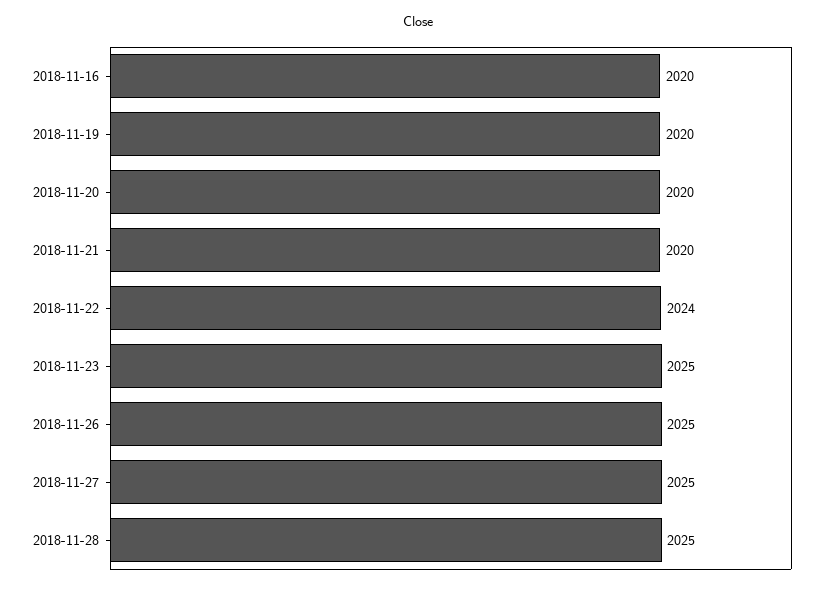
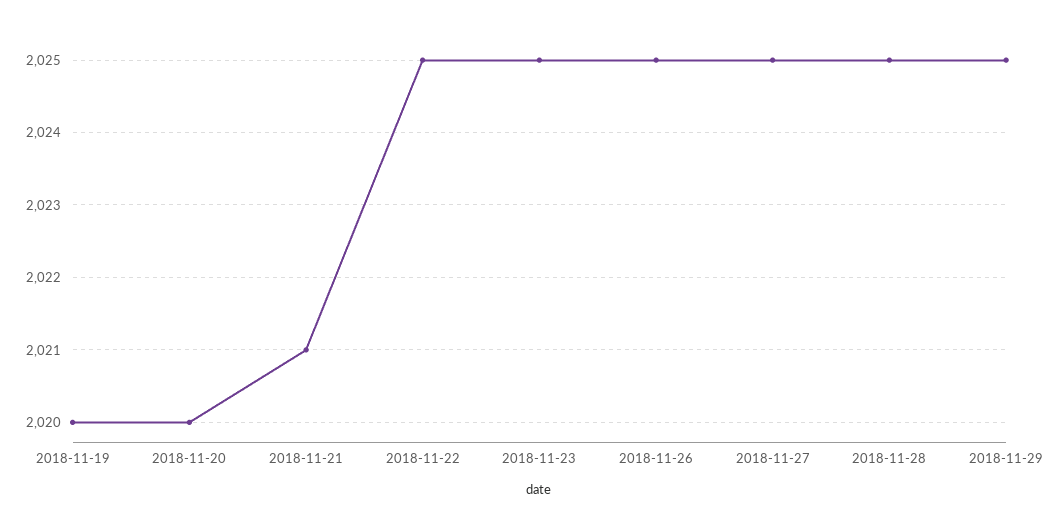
2018-11-16: 2020 -> none
2018-11-21: 2020 -> 2021
2018-11-22: 2024 -> 2025
2018-11-29: none -> 2025

